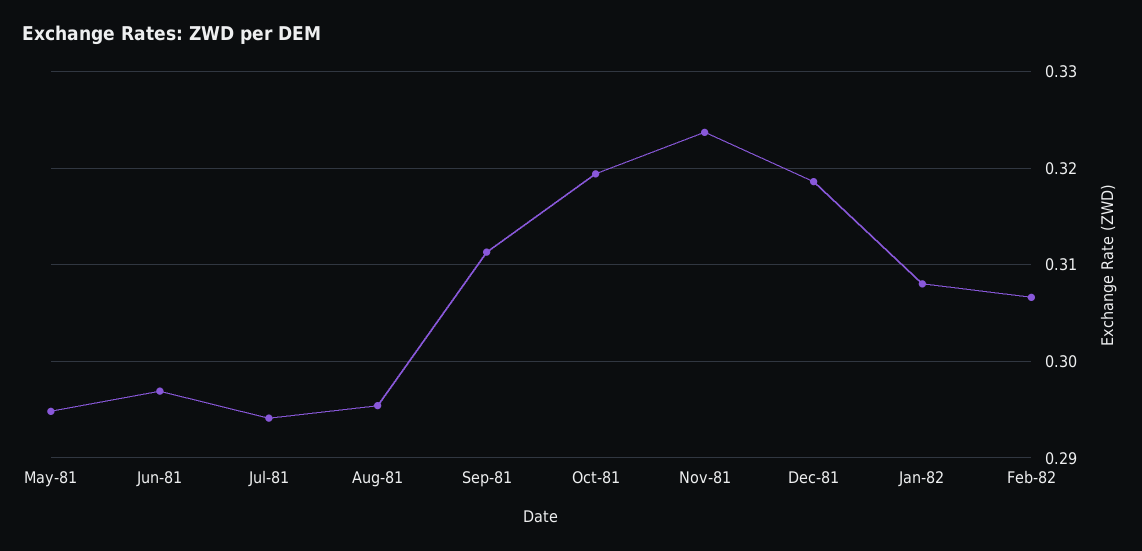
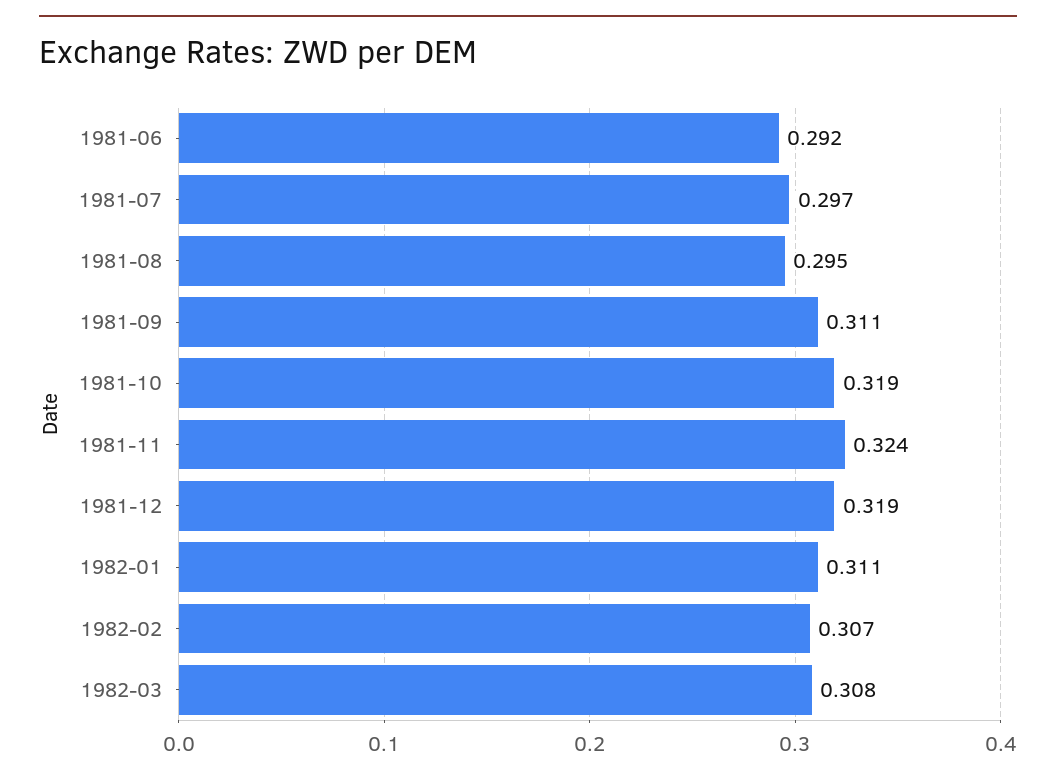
May-81: 0.295 -> none
Jun-81: 0.297 -> 0.292
Jul-81: 0.294 -> 0.297
Jan-82: 0.308 -> 0.311
1982-03: none -> 0.308

